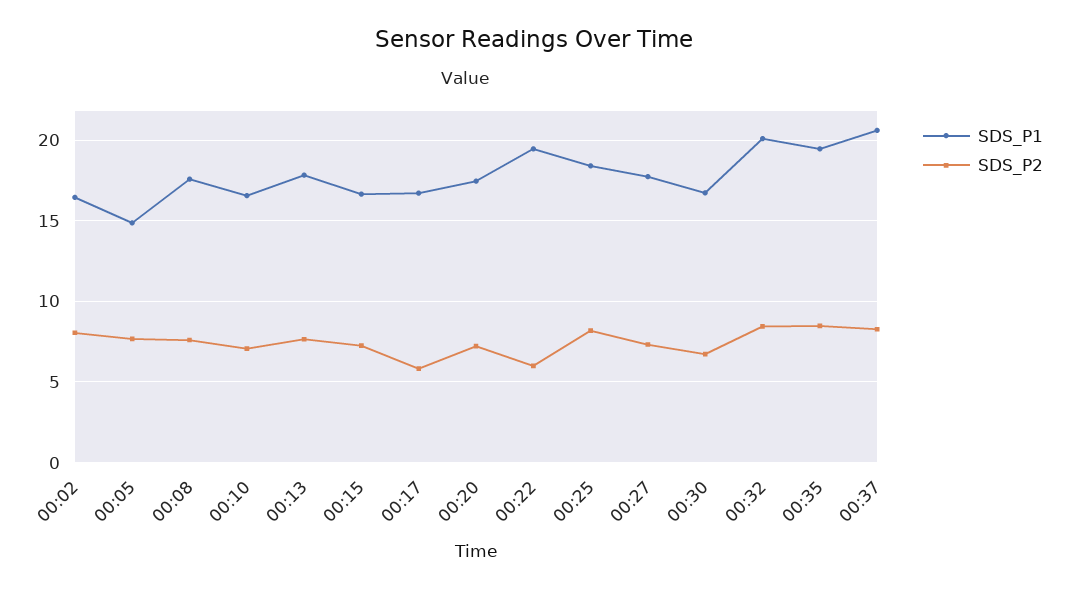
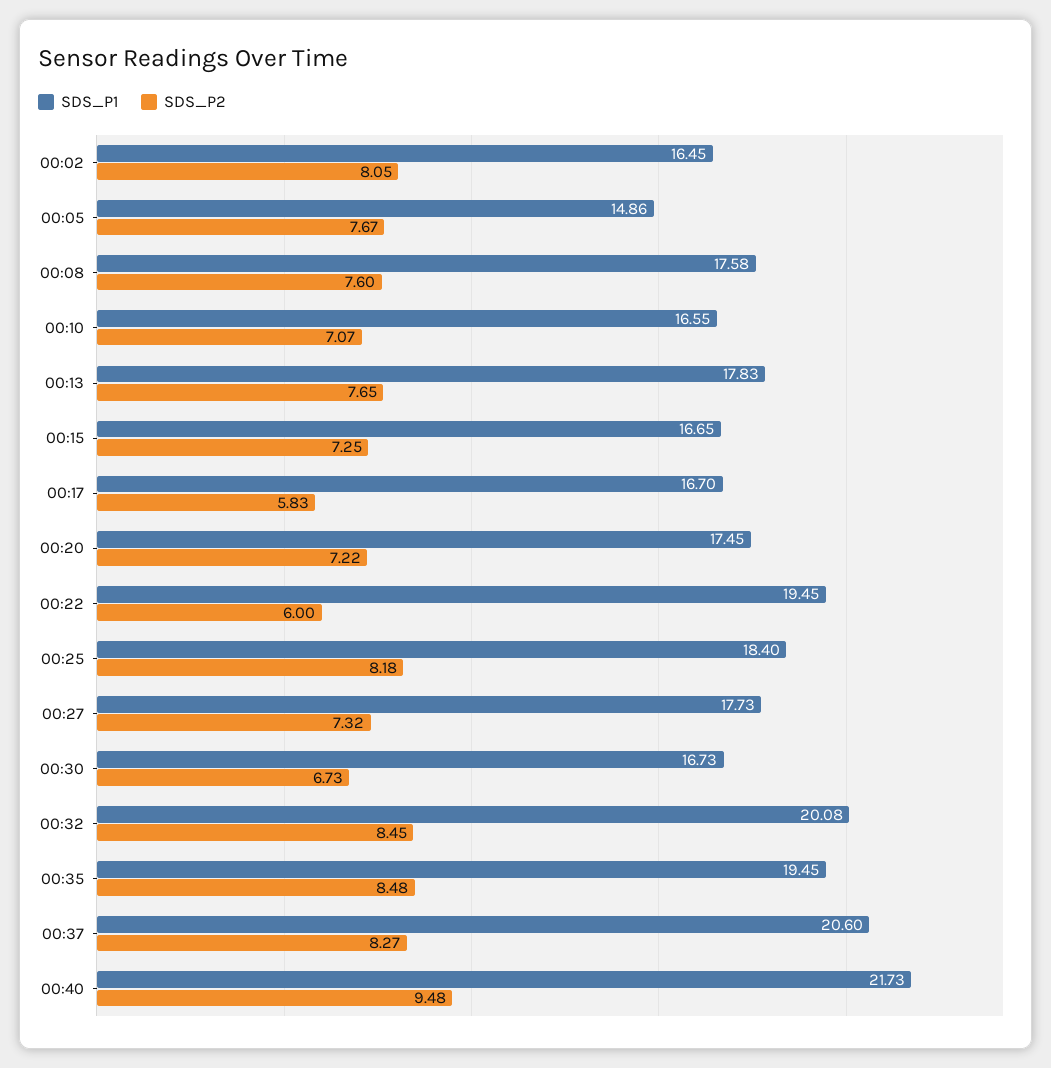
SDS_P1, 00:40: none -> 21.73
SDS_P2, 00:40: none -> 9.48

